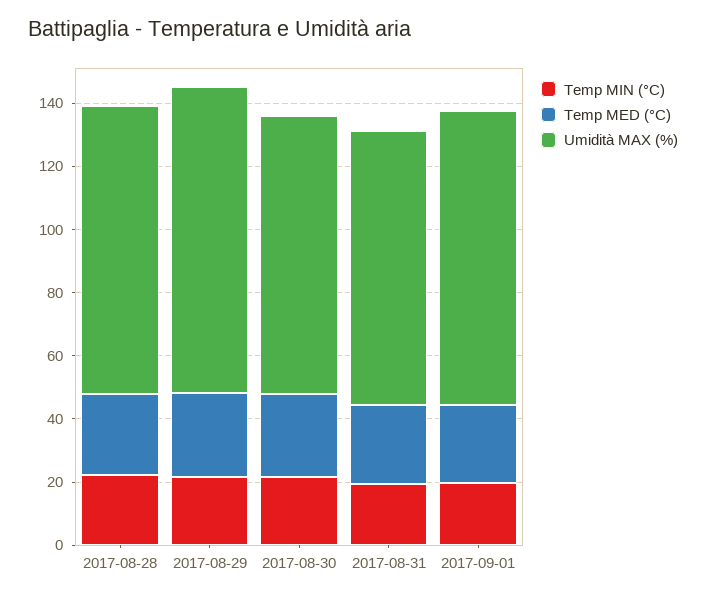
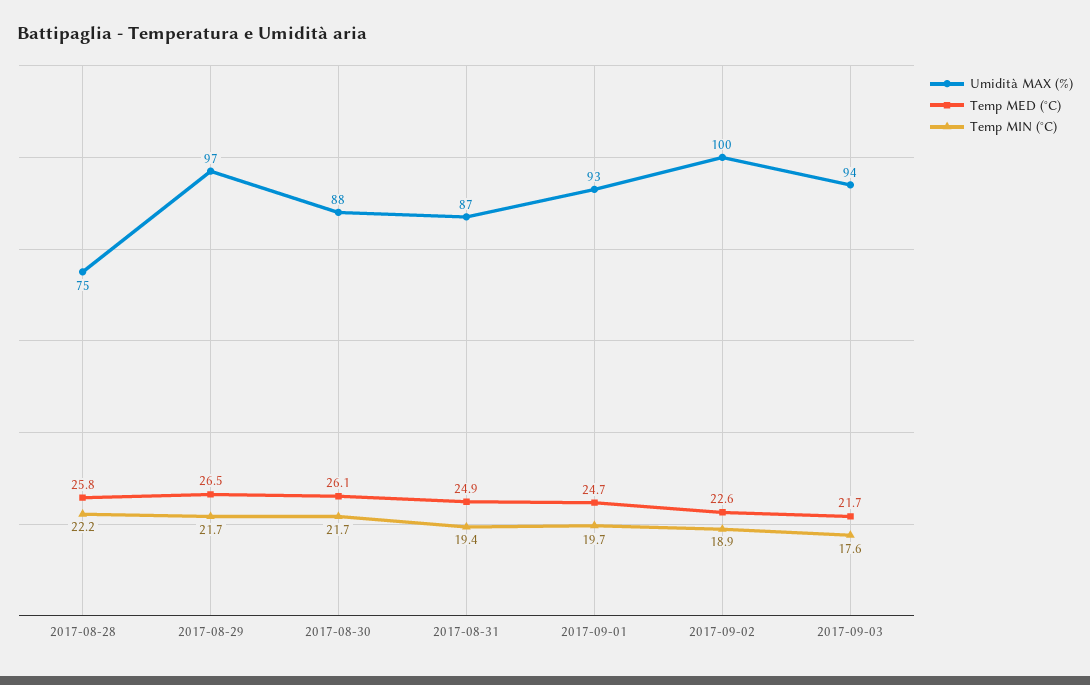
Umidità MAX (%), 2017-08-28: 90 -> 75
Umidità MAX (%), 2017-09-02: none -> 100
Temp MED (°C), 2017-09-02: none -> 22.6
Temp MIN (°C), 2017-09-02: none -> 18.9
Umidità MAX (%), 2017-09-03: none -> 94
Temp MED (°C), 2017-09-03: none -> 21.7
Temp MIN (°C), 2017-09-03: none -> 17.6

